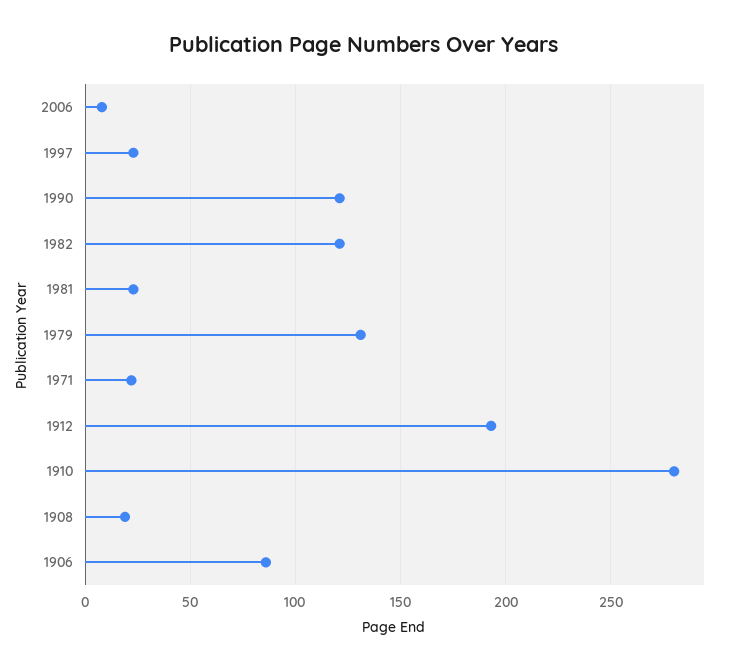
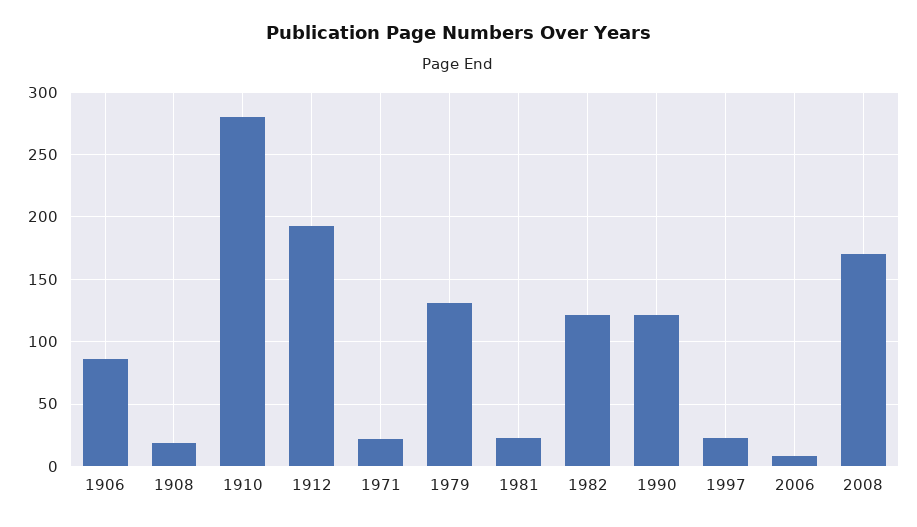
2008: none -> 170

